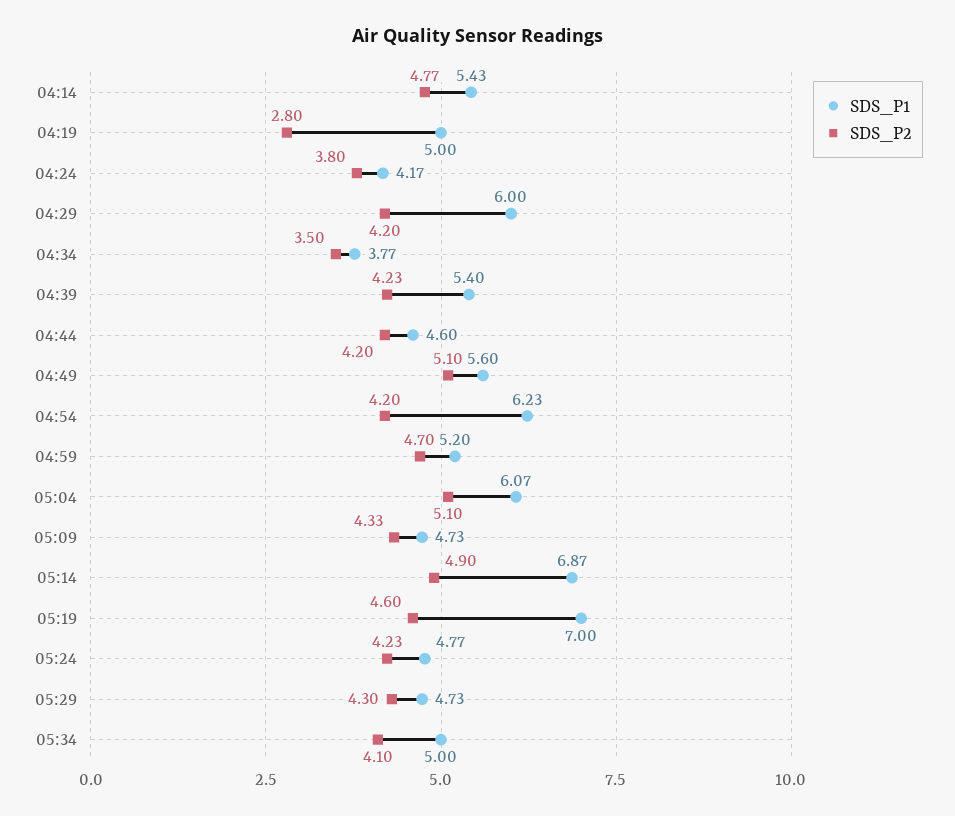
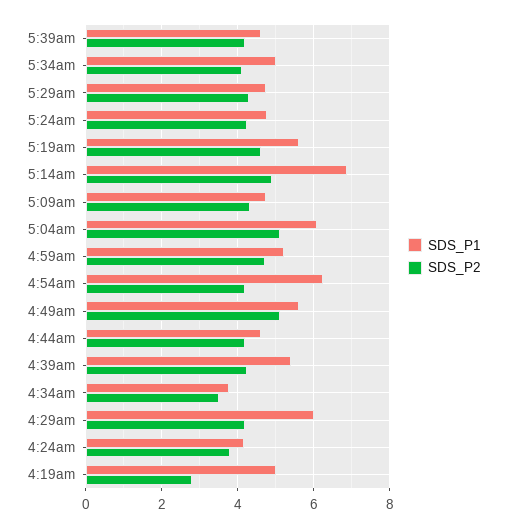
SDS_P1, 04:14: 5.43 -> none
SDS_P2, 04:14: 4.77 -> none
SDS_P1, 05:19: 7 -> 5.6
SDS_P1, 5:39am: none -> 4.6
SDS_P2, 5:39am: none -> 4.2

